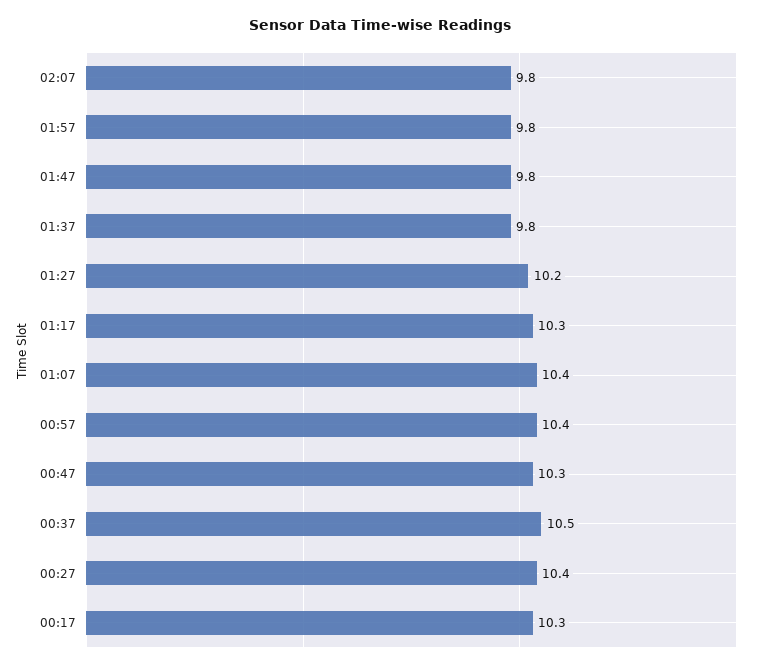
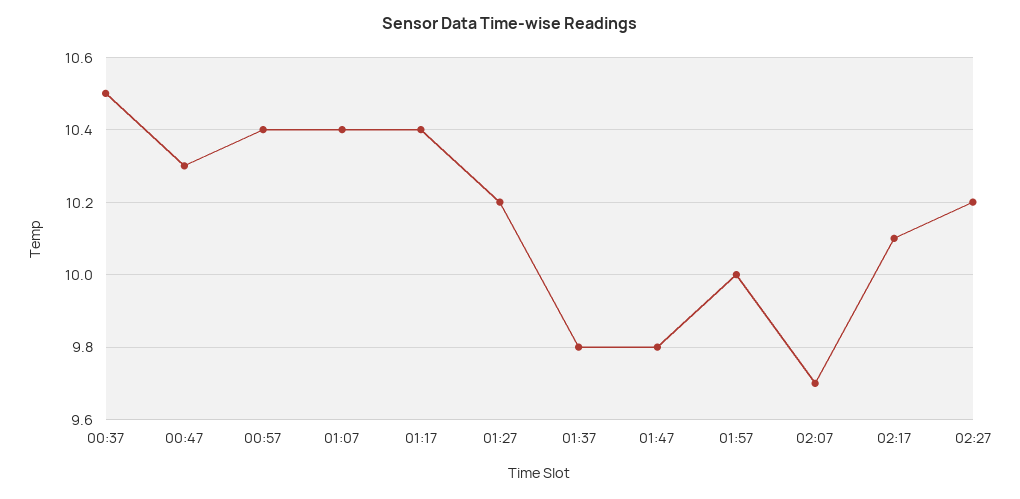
02:07: 9.8 -> 9.7
01:57: 9.8 -> 10
01:17: 10.3 -> 10.4
00:27: 10.4 -> none
00:17: 10.3 -> none
02:17: none -> 10.1
02:27: none -> 10.2

